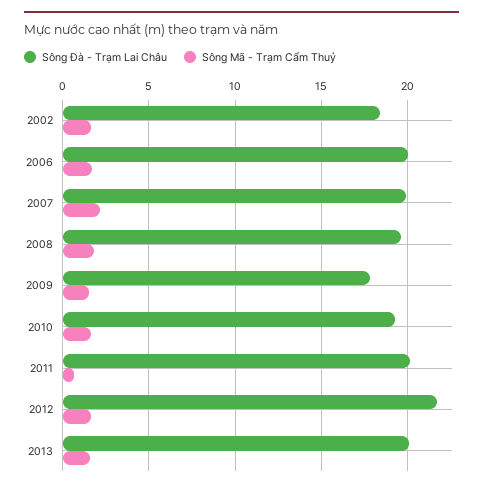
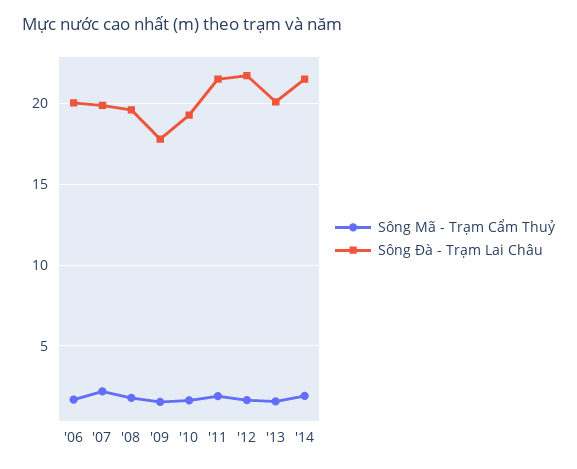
Sông Đà - Trạm Lai Châu, 2002: 18.5 -> none
Sông Mã - Trạm Cẩm Thuỷ, 2002: 1.5 -> none
Sông Đà - Trạm Lai Châu, 2011: 20 -> 21.5
Sông Mã - Trạm Cẩm Thuỷ, 2011: 0.5 -> 2
Sông Mã - Trạm Cẩm Thuỷ, '14: none -> 2
Sông Đà - Trạm Lai Châu, '14: none -> 21.5

